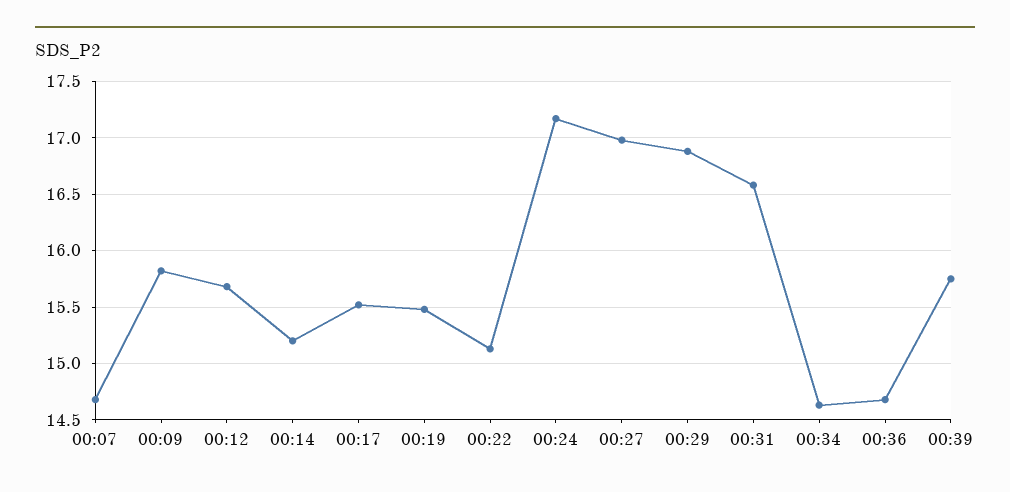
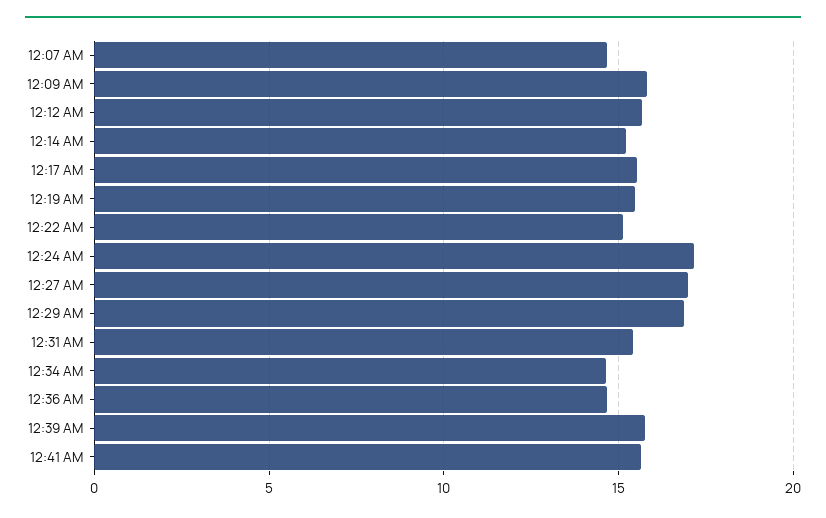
00:31: 16.6 -> 15.5
12:41 AM: none -> 15.5

